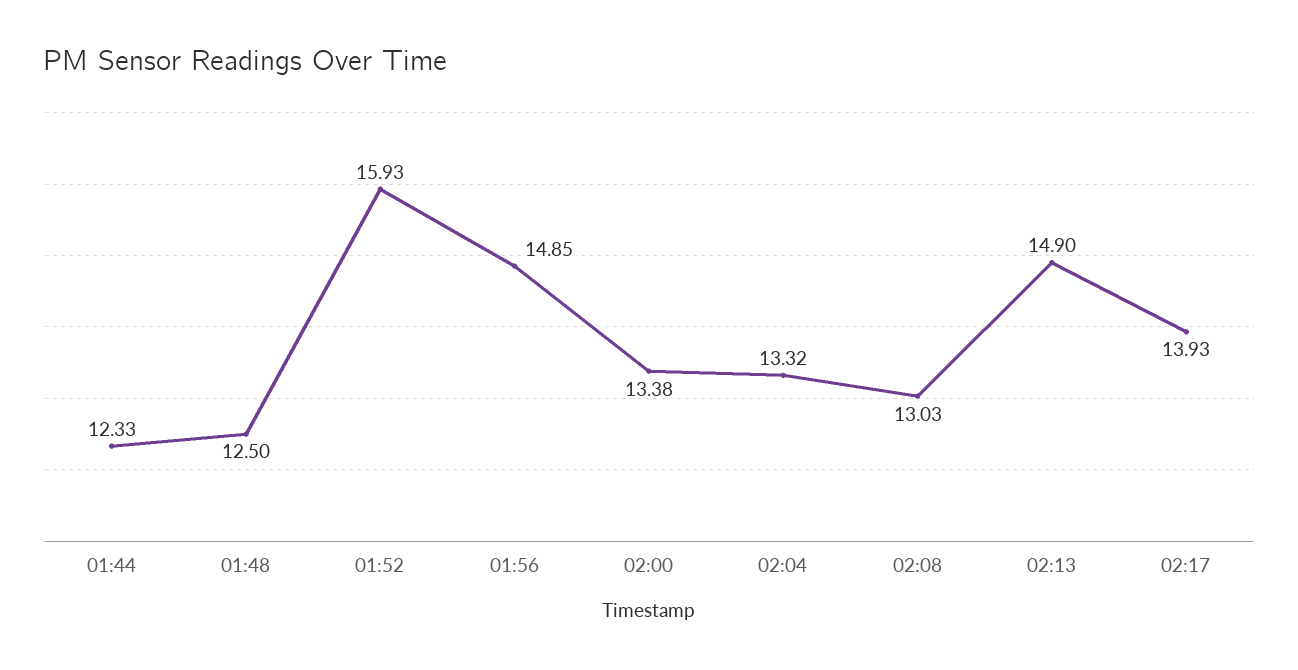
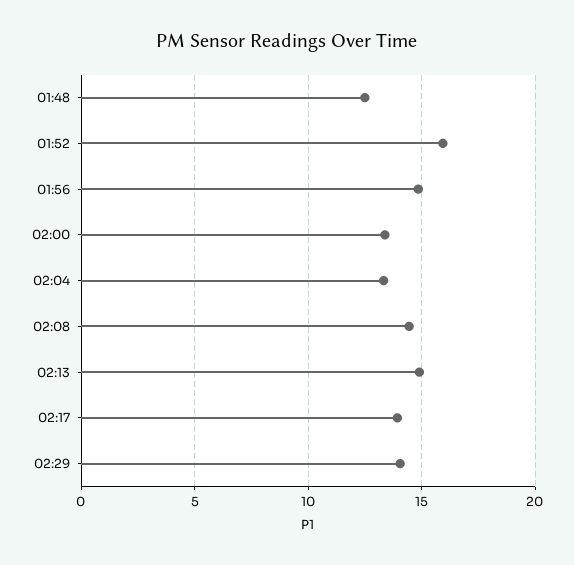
01:44: 12.33 -> none
02:08: 13.03 -> 14.5
02:29: none -> 14

